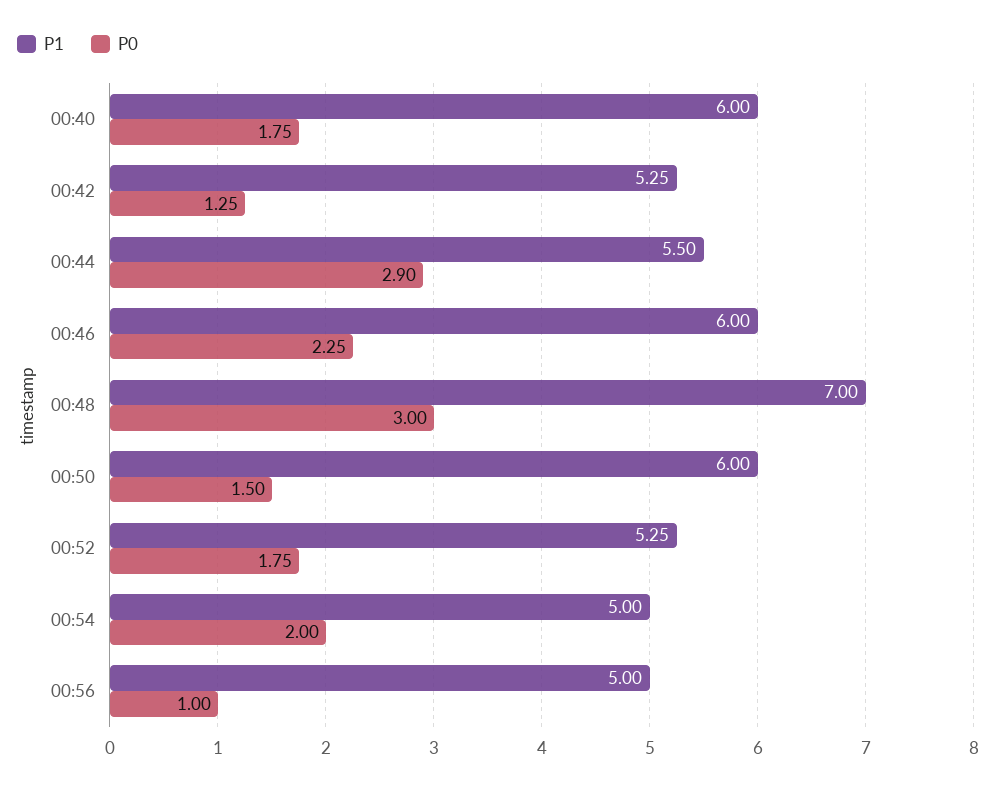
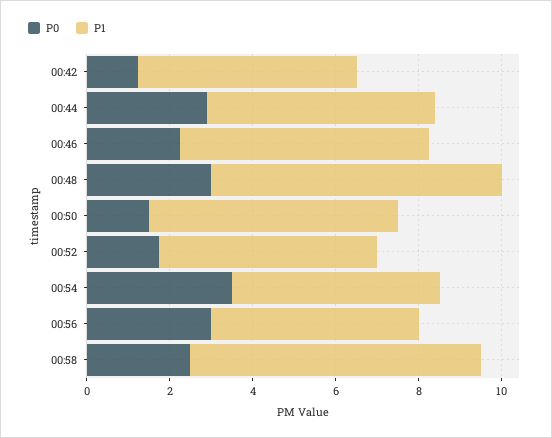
P1, 00:40: 6 -> none
P0, 00:40: 1.75 -> none
P0, 00:54: 2 -> 3.5
P0, 00:56: 1 -> 3
P0, 00:58: none -> 2.5
P1, 00:58: none -> 7

